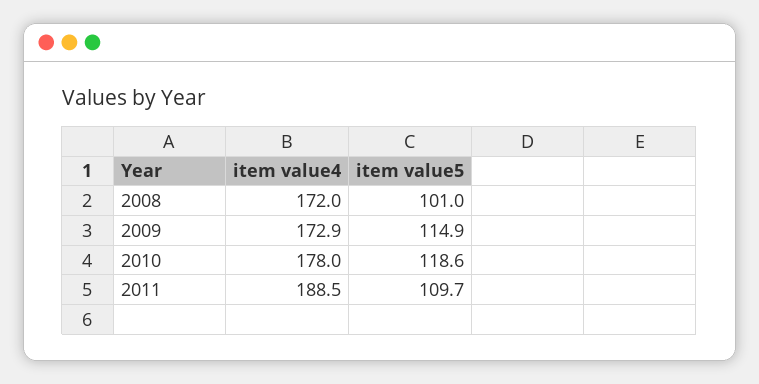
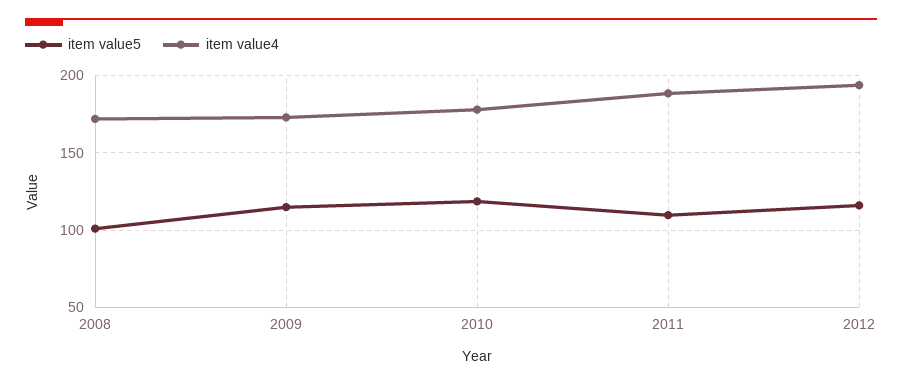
item value5, 2012: none -> 115
item value4, 2012: none -> 195

